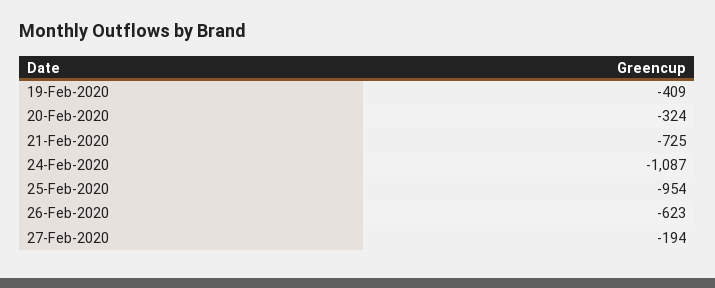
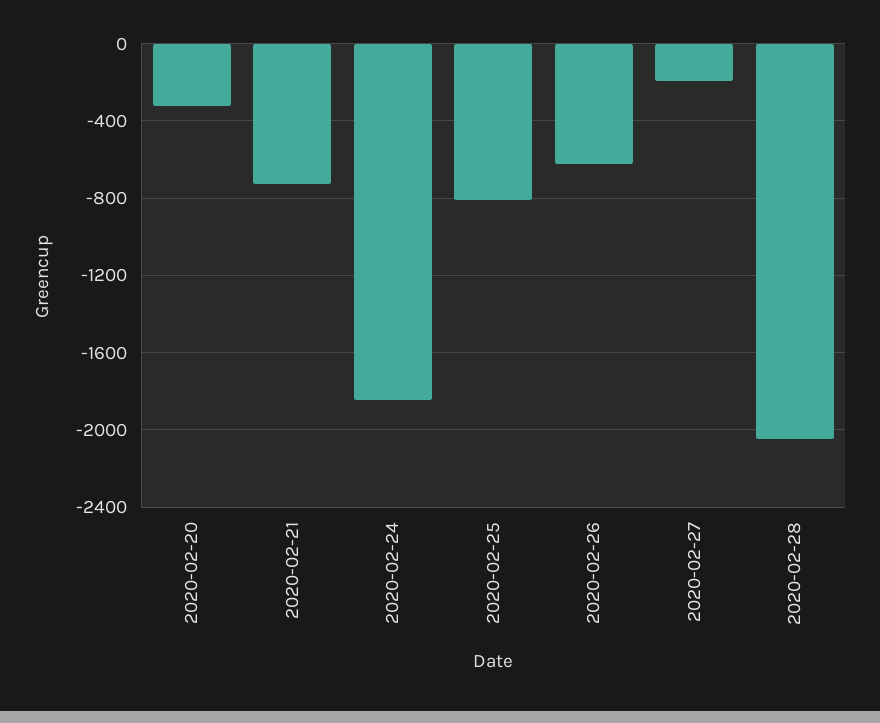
19-Feb-2020: -409 -> none
24-Feb-2020: -1087 -> -1850
25-Feb-2020: -954 -> -800
2020-02-28: none -> -2050

